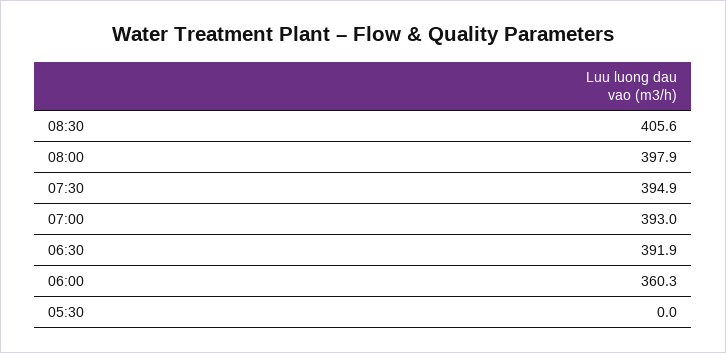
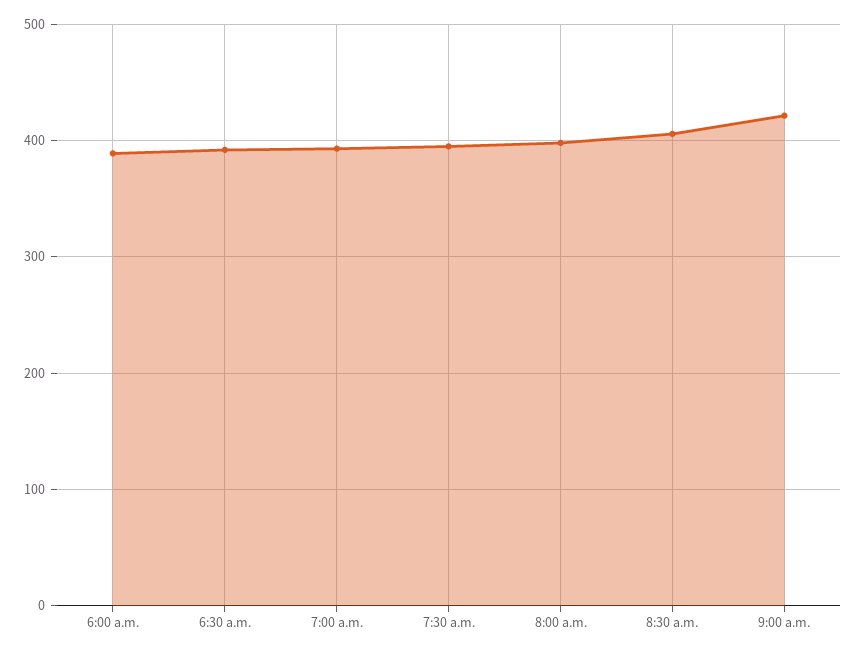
06:00: 360.3 -> 390
05:30: 0 -> none
9:00 a.m.: none -> 420

